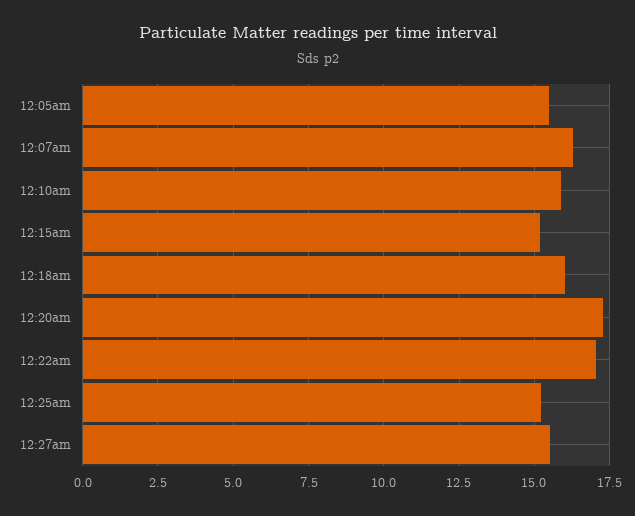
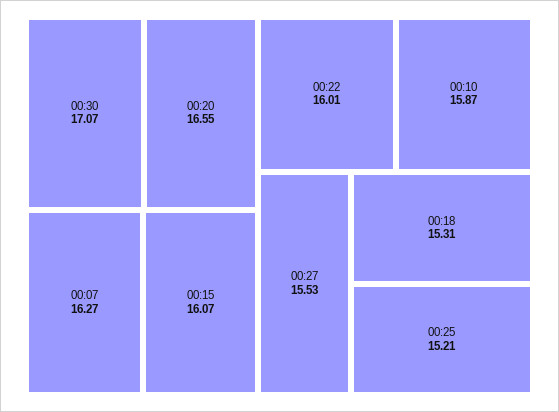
12:05am: 15.5 -> none
12:15am: 15.25 -> 16.07
12:18am: 16 -> 15.31
12:20am: 17.25 -> 16.55
12:22am: 17 -> 16.01
00:30: none -> 17.07

